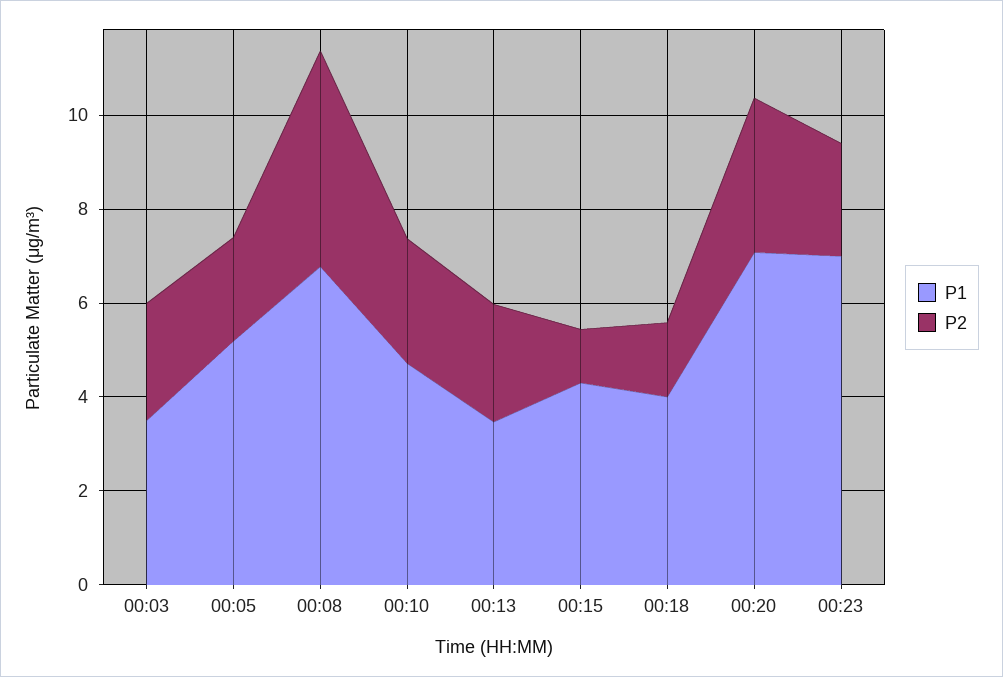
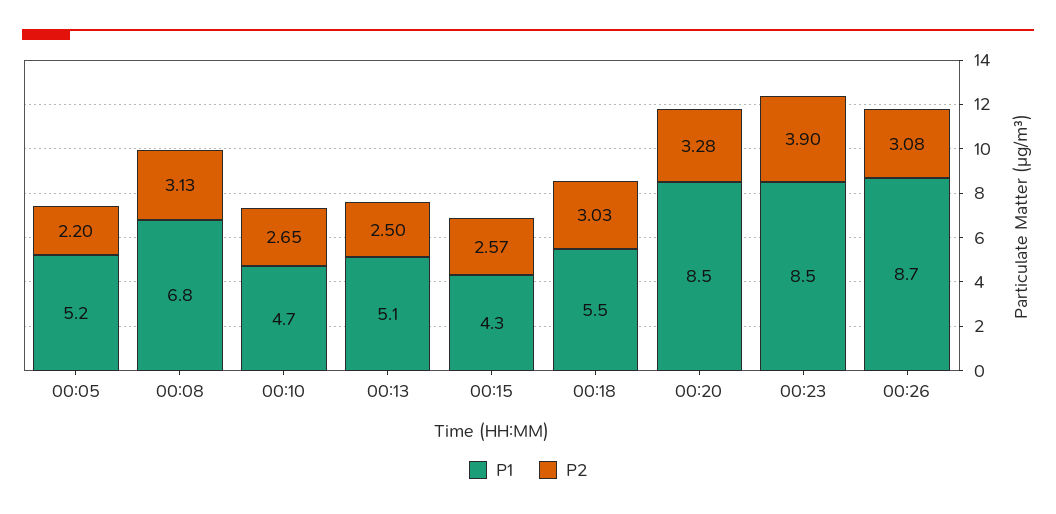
P1, 00:03: 3.5 -> none
P2, 00:03: 2.5 -> none
P2, 00:08: 4.5 -> 3.13
P1, 00:13: 3.5 -> 5.1
P2, 00:15: 1 -> 2.57
P1, 00:18: 4 -> 5.5
P2, 00:18: 1.5 -> 3.03
P1, 00:20: 7 -> 8.5
P1, 00:23: 7 -> 8.5
P2, 00:23: 2.5 -> 3.9
P1, 00:26: none -> 8.7
P2, 00:26: none -> 3.08

